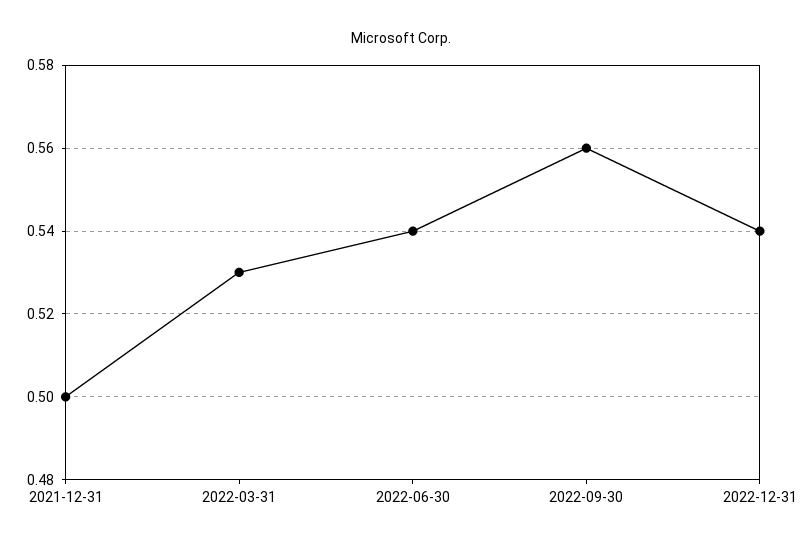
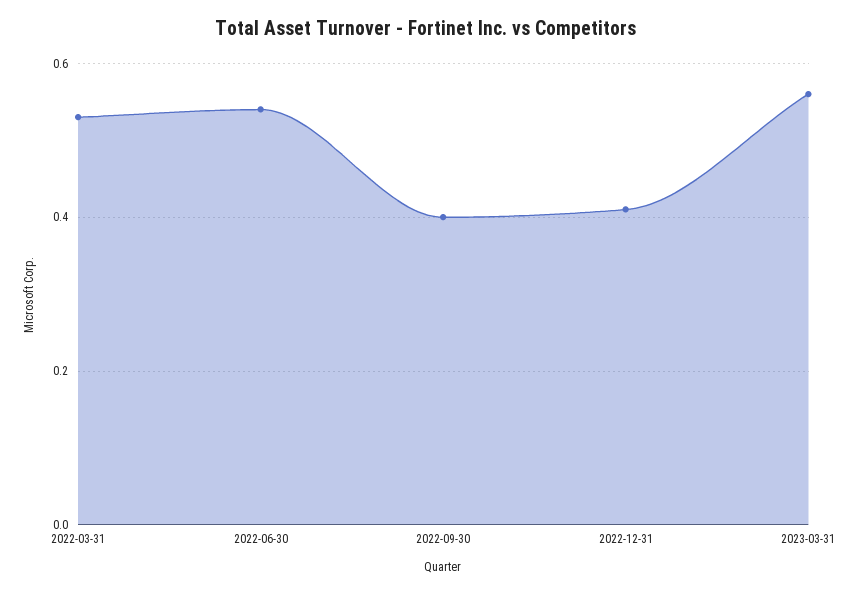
2021-12-31: 0.5 -> none
2022-09-30: 0.56 -> 0.4
2022-12-31: 0.54 -> 0.4
2023-03-31: none -> 0.55

